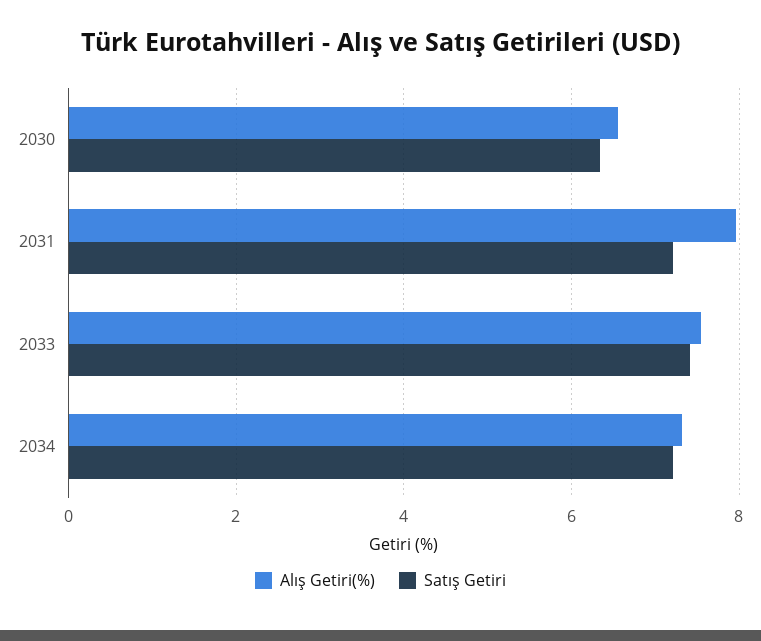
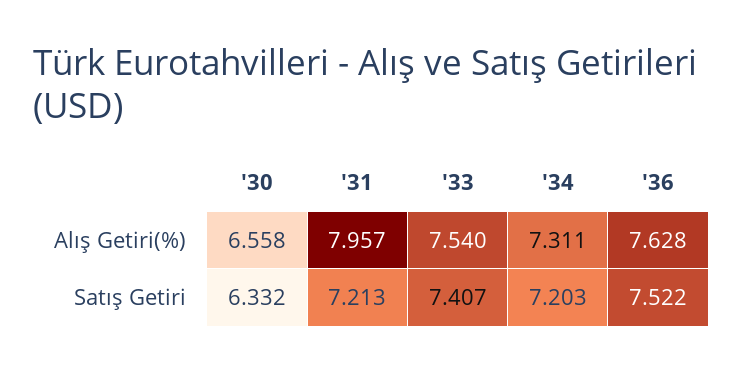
Alış Getiri(%), '36: none -> 7.628
Satış Getiri, '36: none -> 7.522

